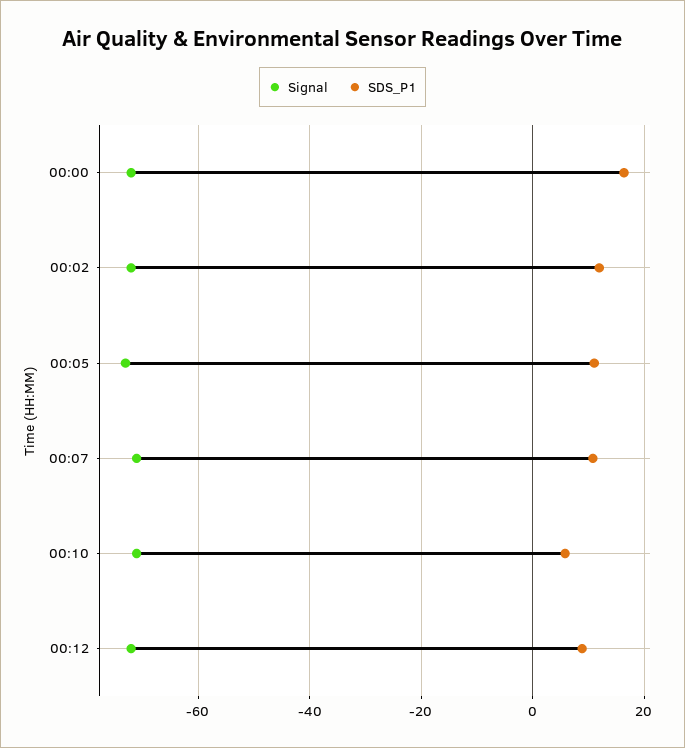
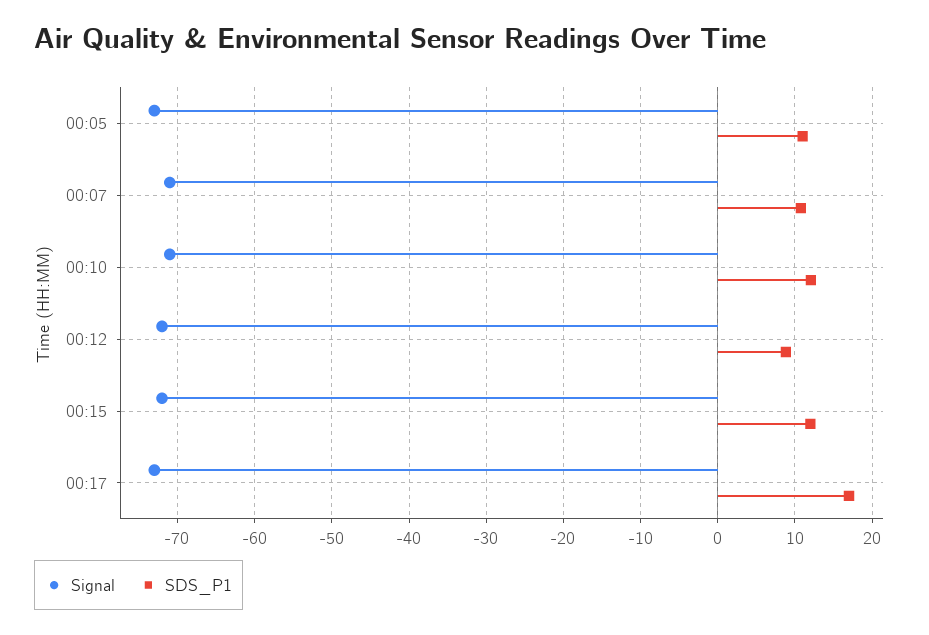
Signal, 00:00: -72 -> none
SDS_P1, 00:00: 16 -> none
Signal, 00:02: -72 -> none
SDS_P1, 00:02: 12 -> none
SDS_P1, 00:10: 6 -> 12
Signal, 00:15: none -> -72
SDS_P1, 00:15: none -> 12
Signal, 00:17: none -> -73
SDS_P1, 00:17: none -> 17

